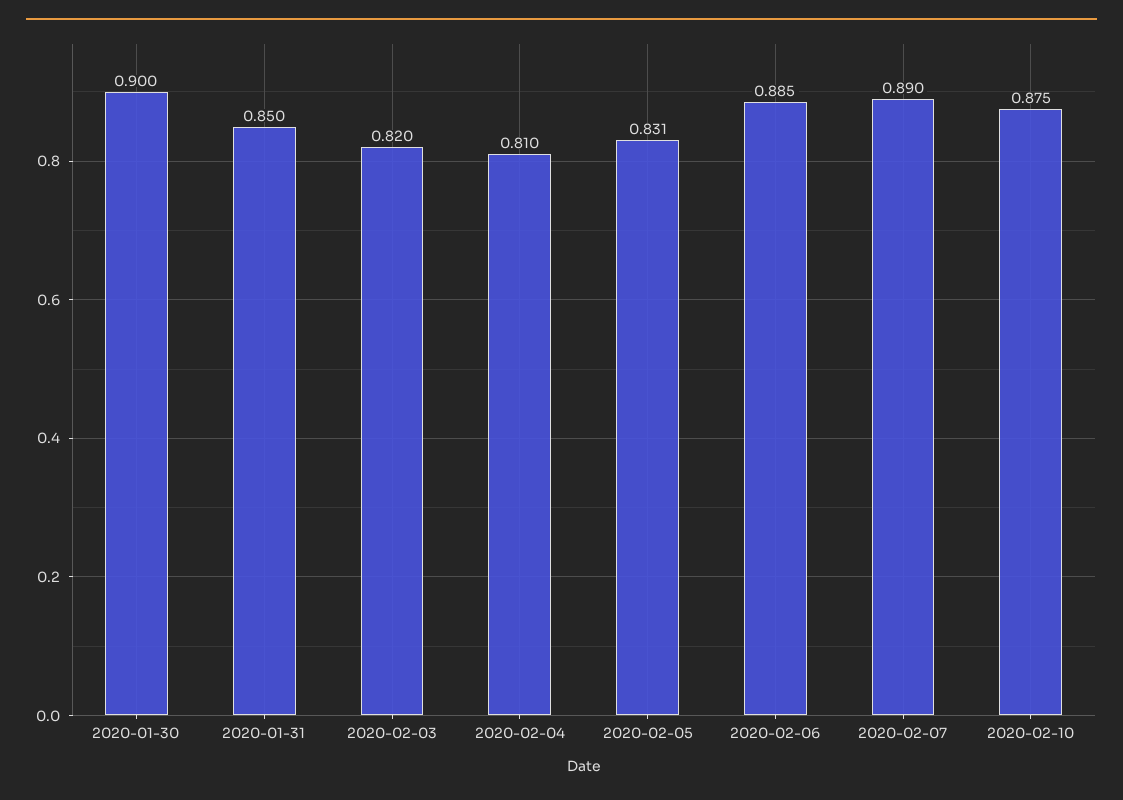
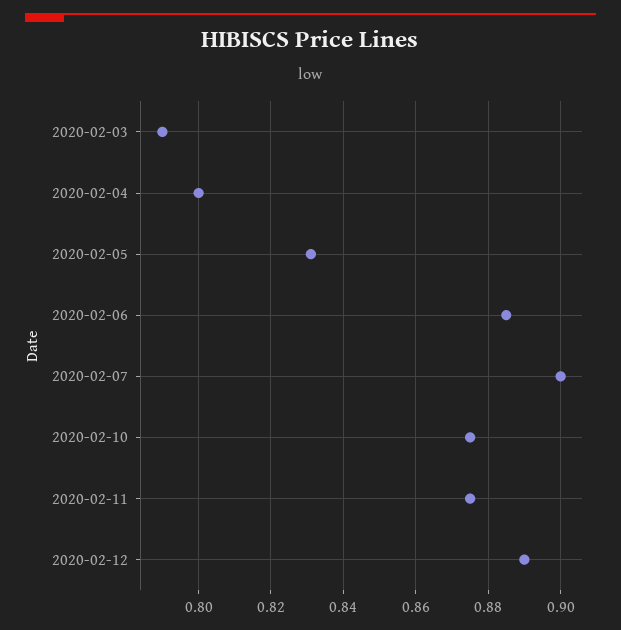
2020-01-30: 0.9 -> none
2020-01-31: 0.85 -> none
2020-02-03: 0.82 -> 0.79
2020-02-04: 0.81 -> 0.8
2020-02-07: 0.89 -> 0.9
2020-02-11: none -> 0.875
2020-02-12: none -> 0.89

